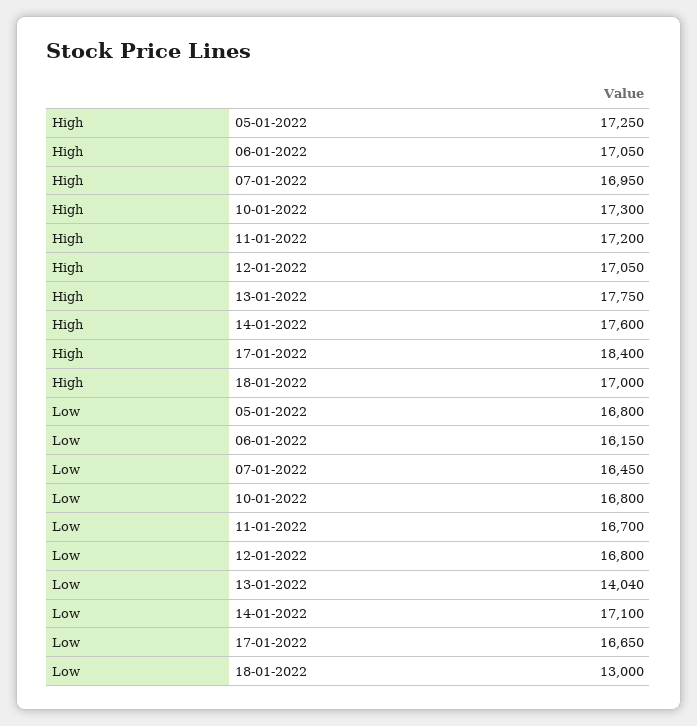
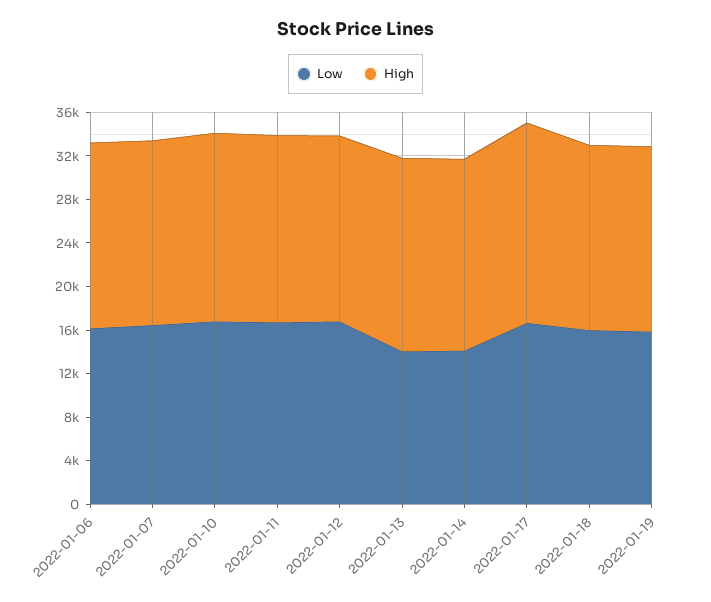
High, 05-01-2022: 17250 -> none
Low, 05-01-2022: 16800 -> none
Low, 14-01-2022: 17100 -> 14000
Low, 18-01-2022: 13000 -> 16000
Low, 2022-01-19: none -> 16000
High, 2022-01-19: none -> 17000

